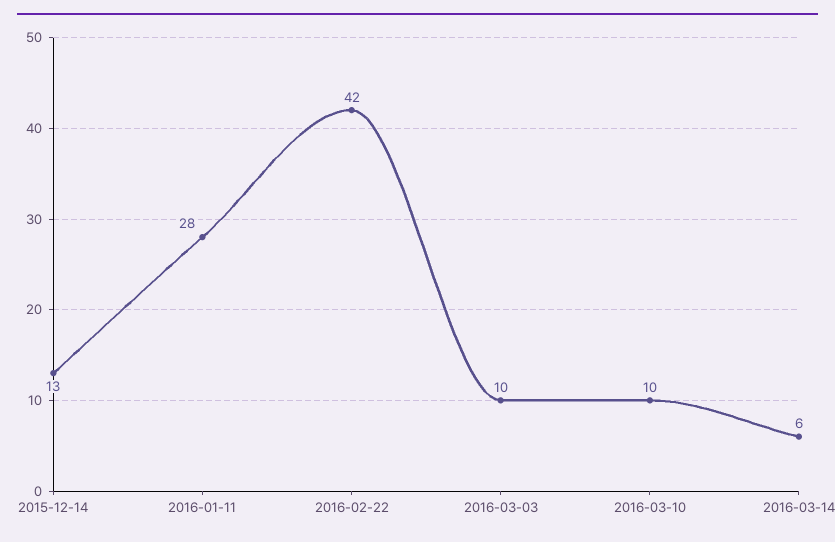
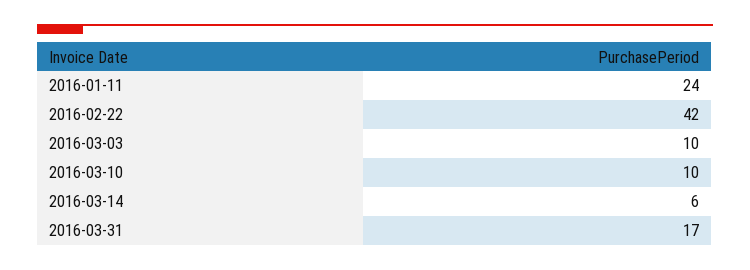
2015-12-14: 13 -> none
2016-01-11: 28 -> 24
2016-03-31: none -> 17

